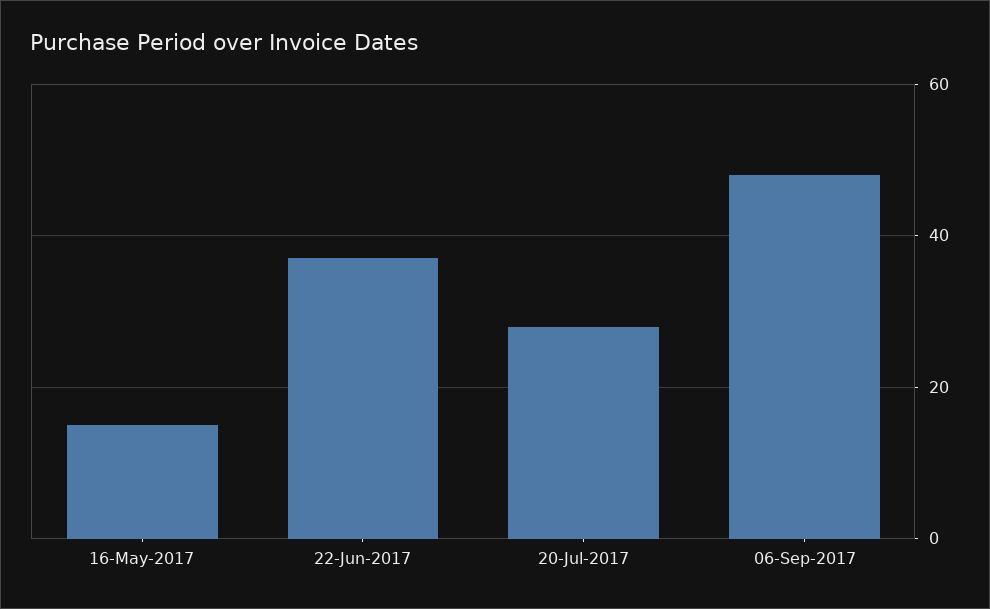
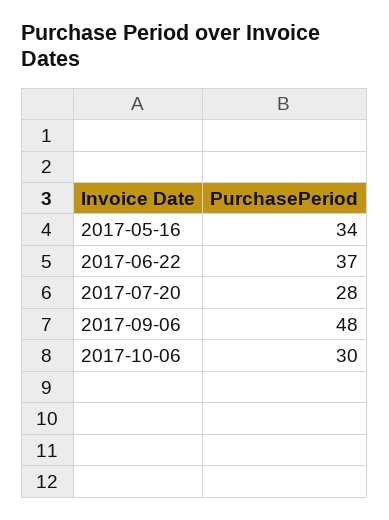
16-May-2017: 15 -> 34
2017-10-06: none -> 30

